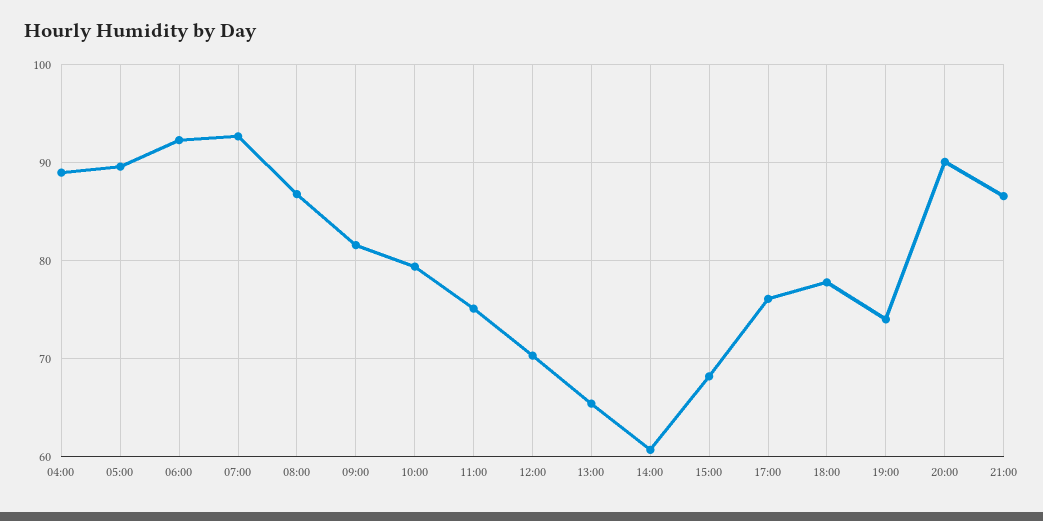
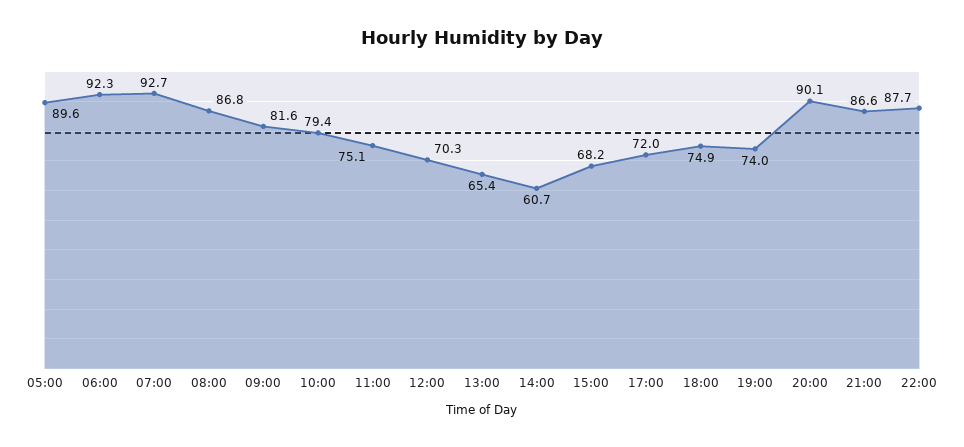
04:00: 89 -> none
17:00: 76 -> 72
18:00: 78 -> 74.9
22:00: none -> 87.7

